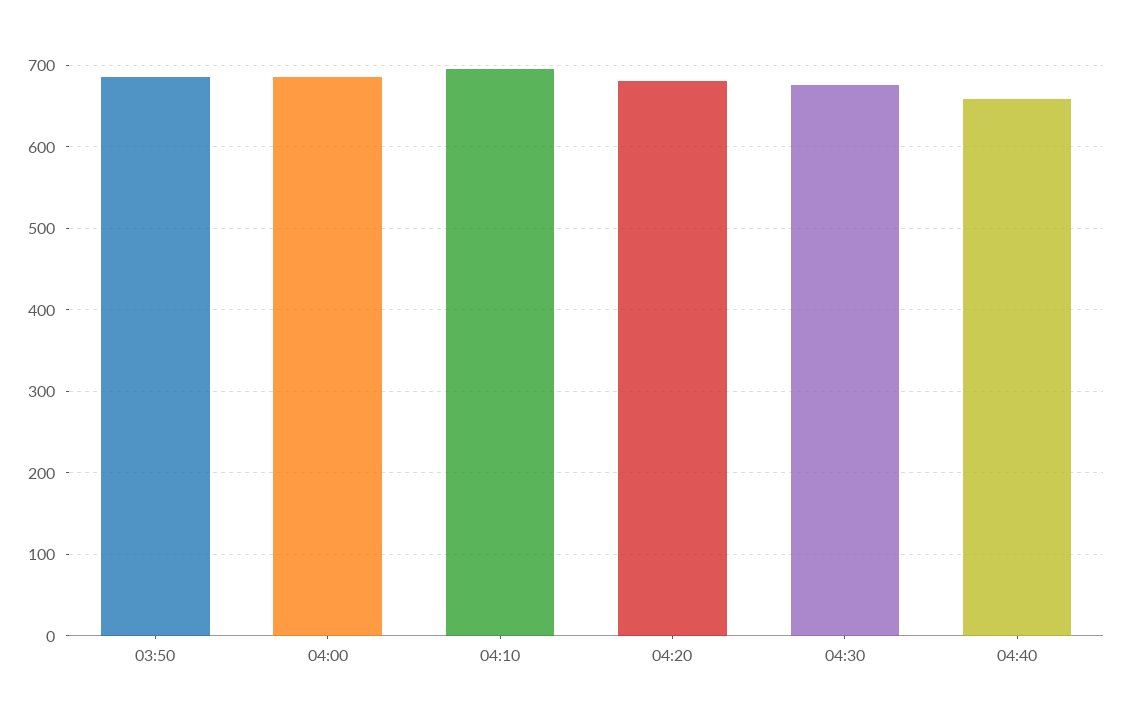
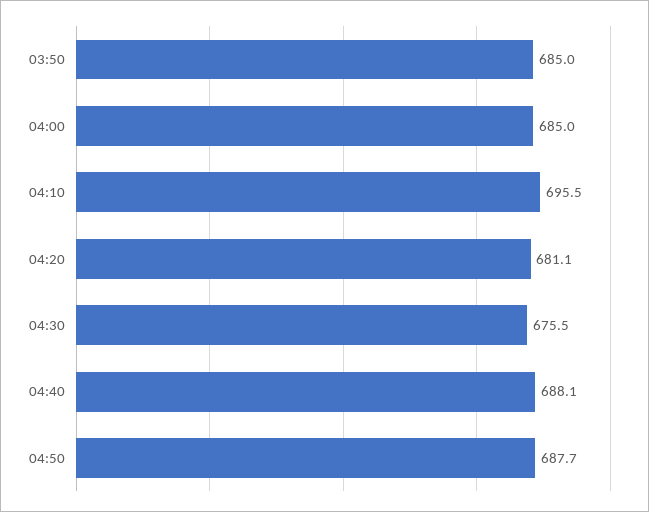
04:40: 660 -> 688.1
04:50: none -> 687.7

